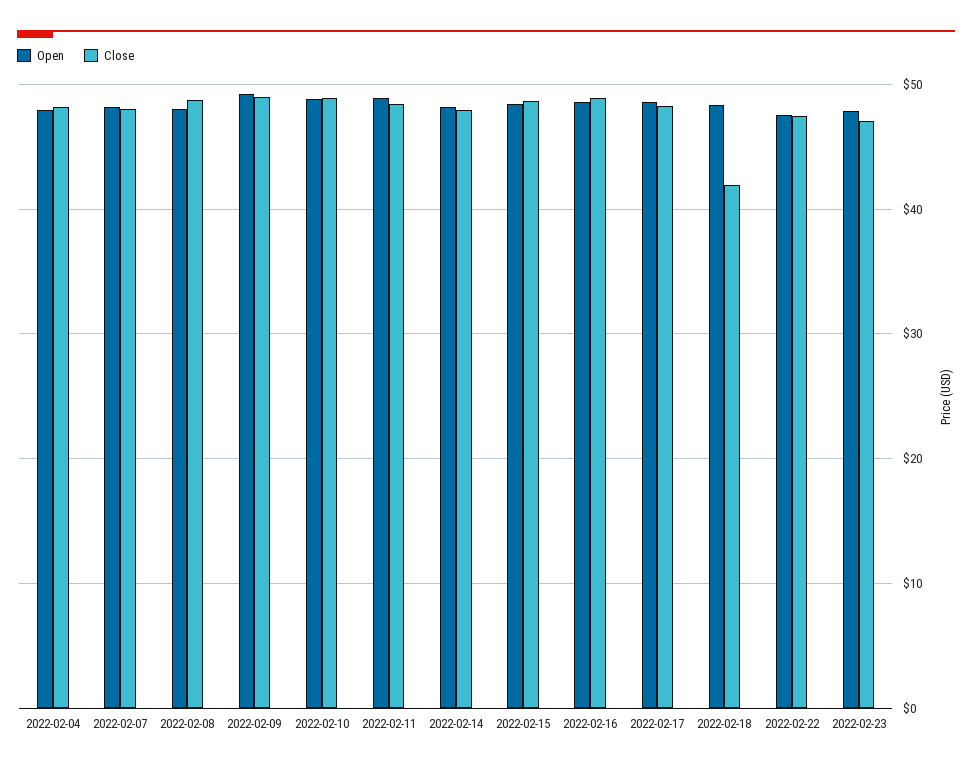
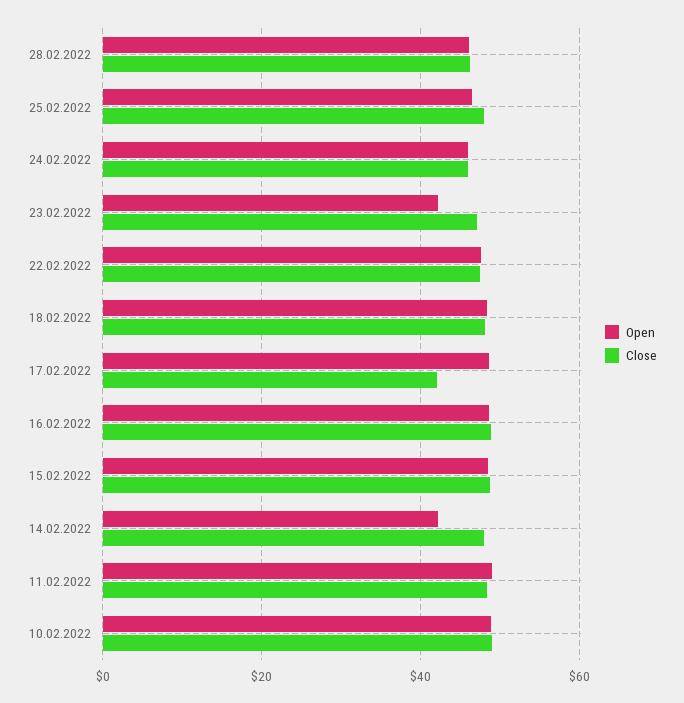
Open, 2022-02-04: 48 -> none
Close, 2022-02-04: 48 -> none
Open, 2022-02-07: 48 -> none
Close, 2022-02-07: 48 -> none
Open, 2022-02-08: 48 -> none
Close, 2022-02-08: 49 -> none
Open, 2022-02-09: 49 -> none
Close, 2022-02-09: 49 -> none
Open, 2022-02-14: 48 -> 42
Close, 2022-02-17: 48 -> 42
Close, 2022-02-18: 42 -> 48
Open, 2022-02-23: 48 -> 42
Open, 28.02.2022: none -> 46
Close, 28.02.2022: none -> 46
Open, 25.02.2022: none -> 46
Close, 25.02.2022: none -> 48
Open, 24.02.2022: none -> 46
Close, 24.02.2022: none -> 46

